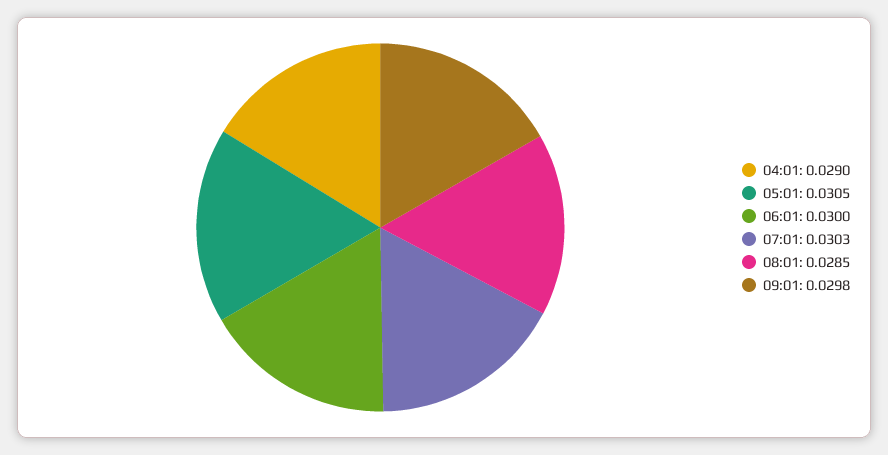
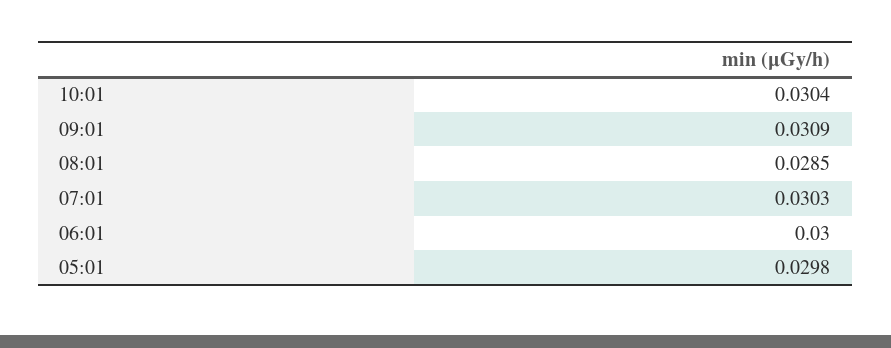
04:01: 0.029 -> none
05:01: 0.0305 -> 0.0298
09:01: 0.0298 -> 0.0309
10:01: none -> 0.0304

